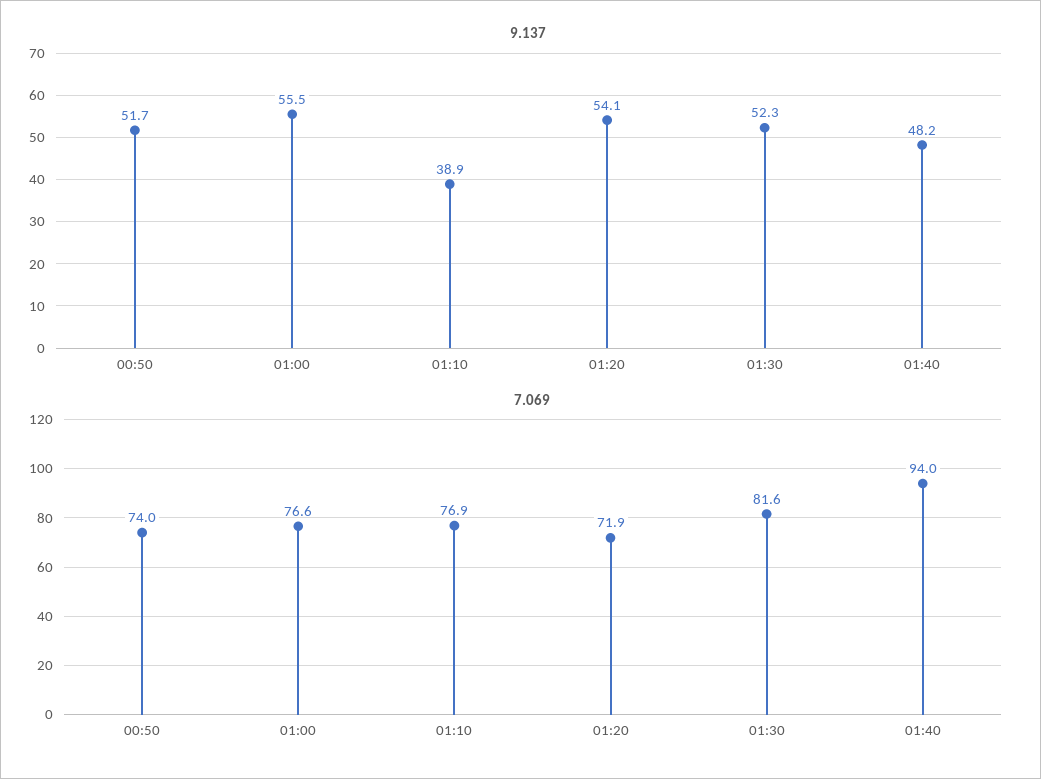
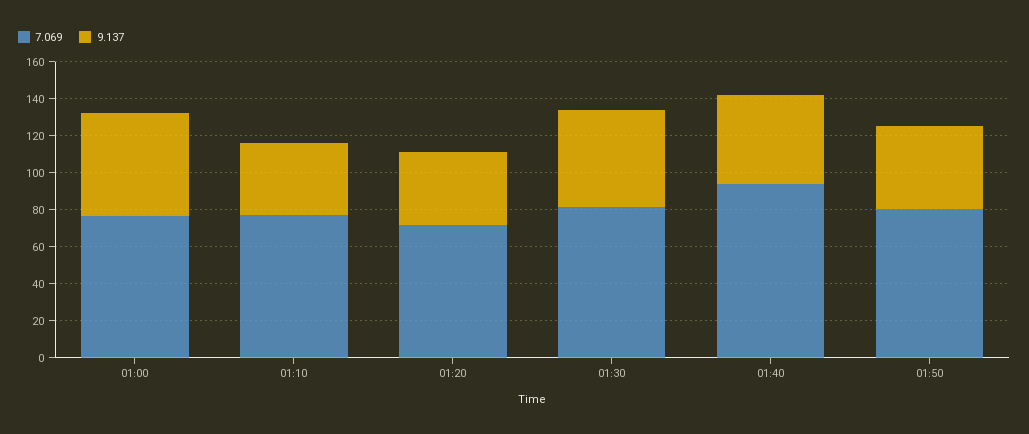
9.137, 00:50: 51.7 -> none
9.137, 01:20: 54.1 -> 40
7.069, 00:50: 74 -> none
7.069, 01:50: none -> 80
9.137, 01:50: none -> 45

